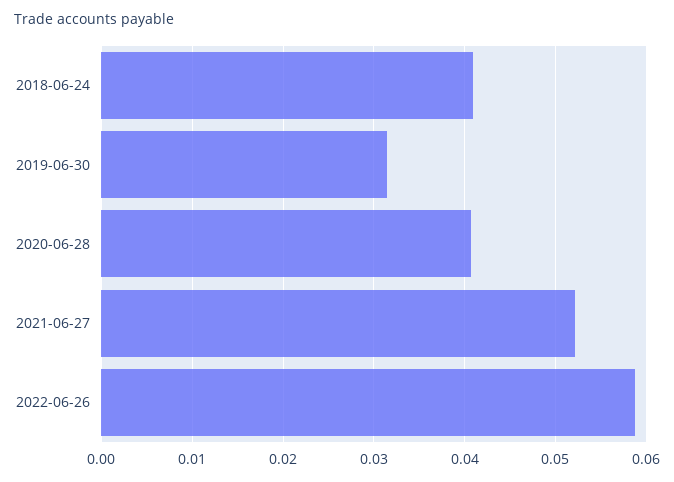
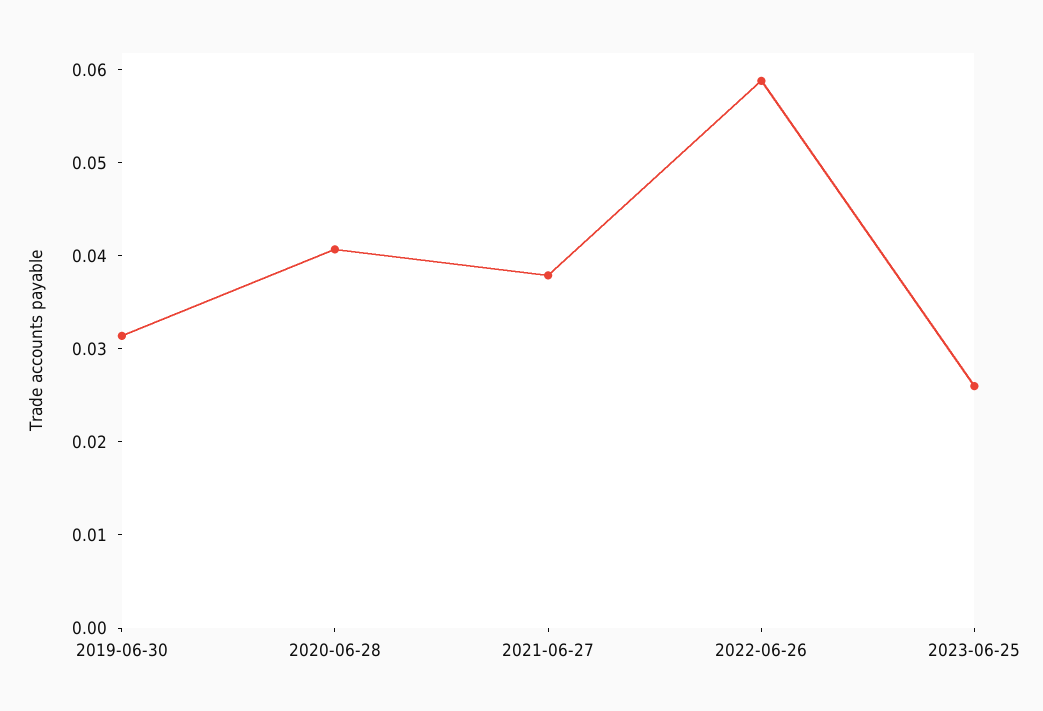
2018-06-24: 0.041 -> none
2021-06-27: 0.052 -> 0.038
2023-06-25: none -> 0.026

